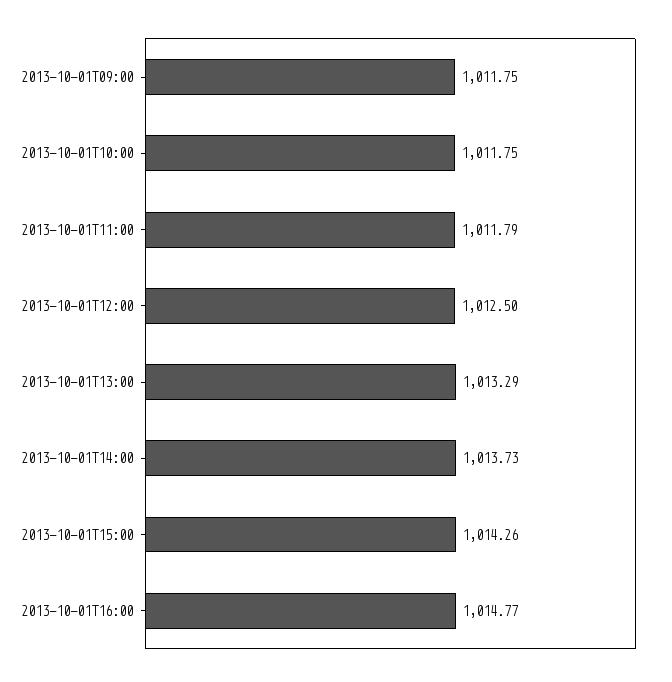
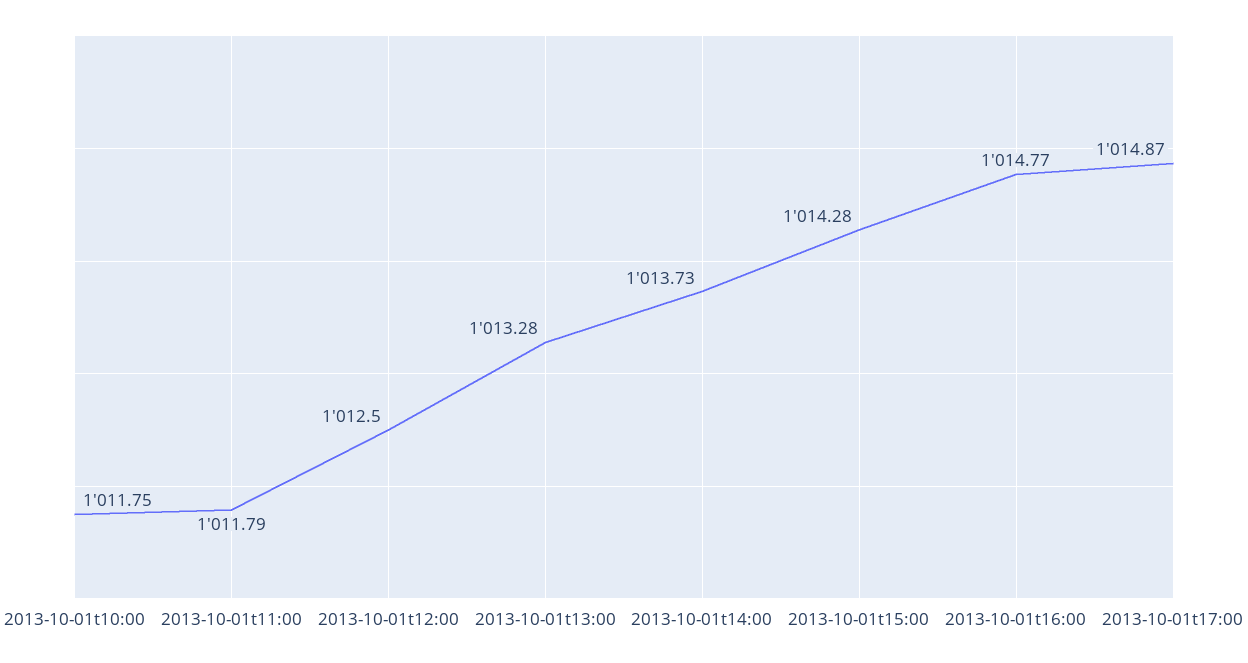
2013-10-01T09:00: 1011.75 -> none
2013-10-01T13:00: 1013.29 -> 1013.28
2013-10-01T15:00: 1014.26 -> 1014.28
2013-10-01t17:00: none -> 1014.87

